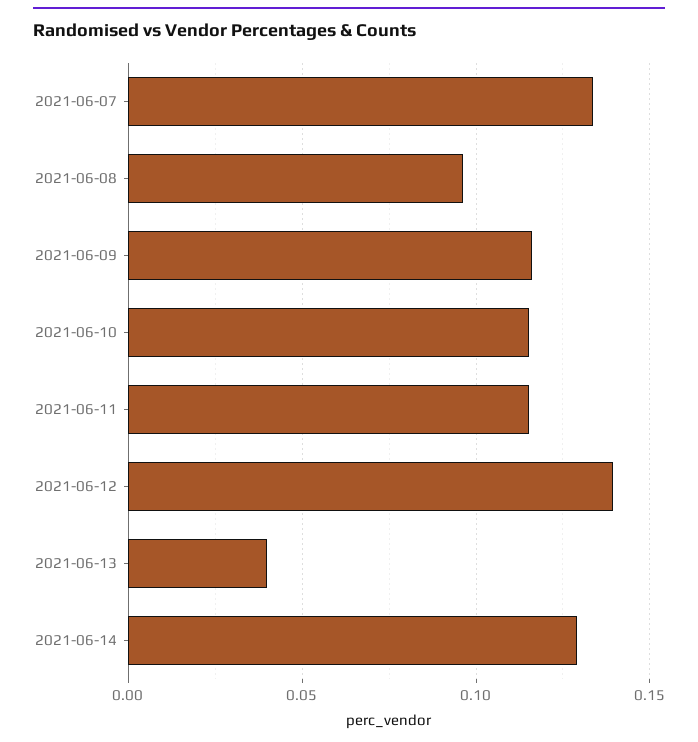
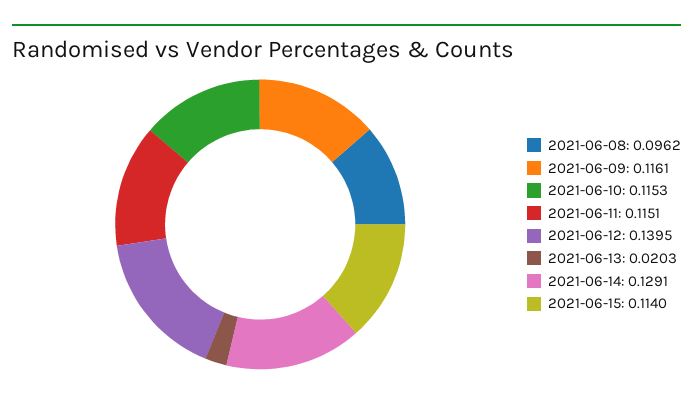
2021-06-07: 0.135 -> none
2021-06-13: 0.04 -> 0.0203
2021-06-15: none -> 0.114

